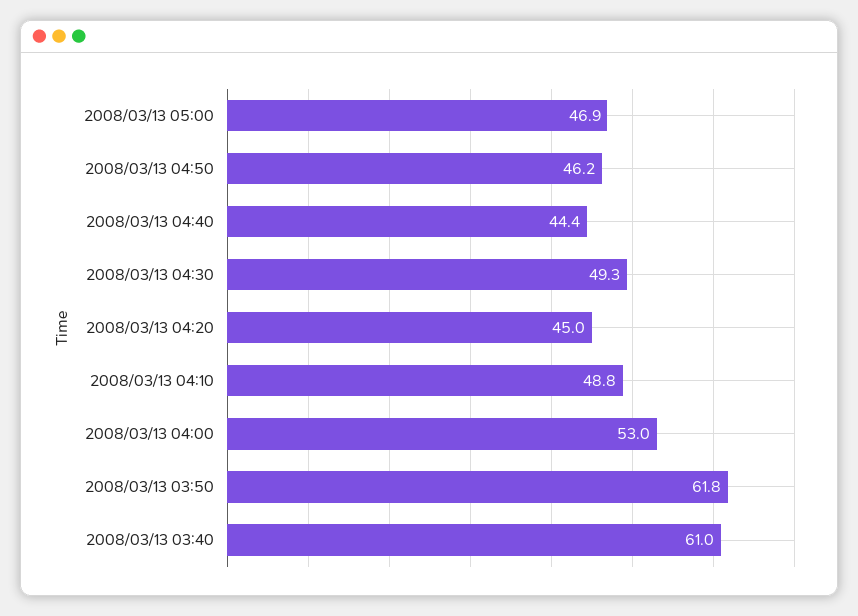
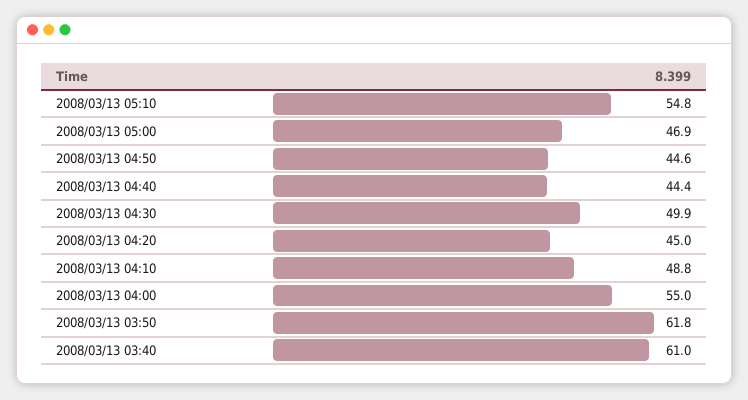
2008/03/13 04:50: 46.2 -> 44.6
2008/03/13 04:30: 49.3 -> 49.9
2008/03/13 04:00: 53 -> 55
2008/03/13 05:10: none -> 54.8

